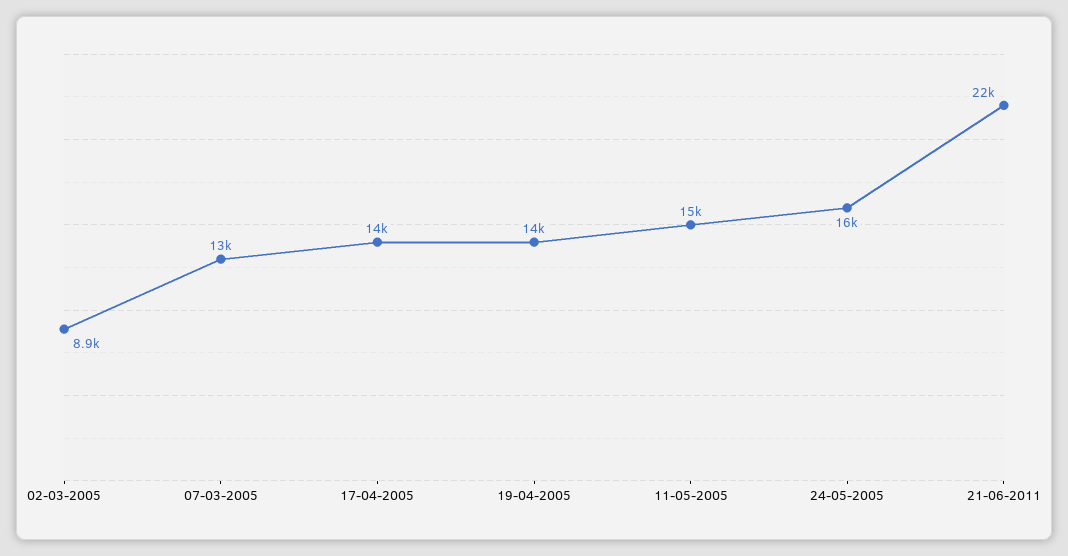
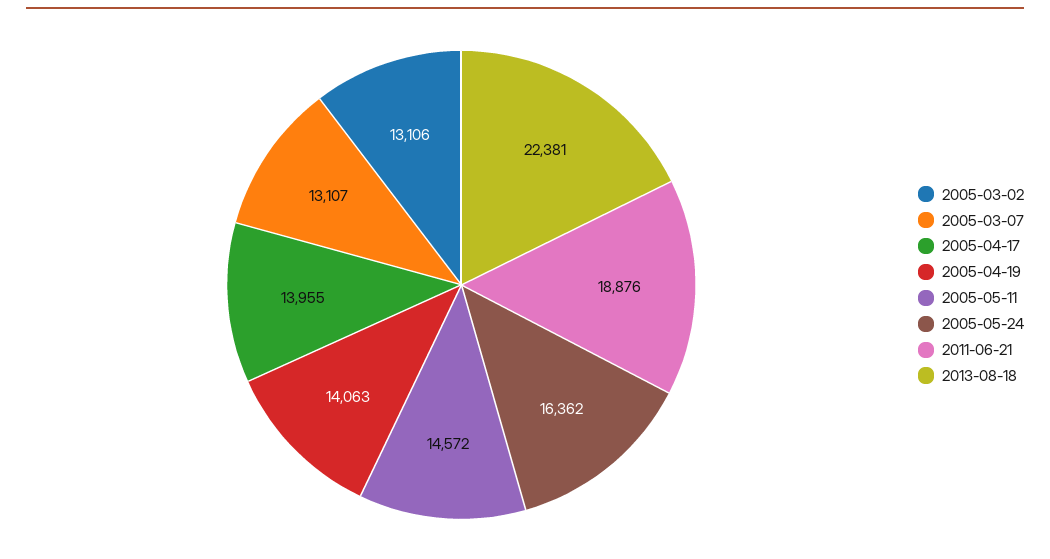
02-03-2005: 8900 -> 13106
21-06-2011: 22000 -> 18876
2013-08-18: none -> 22381

